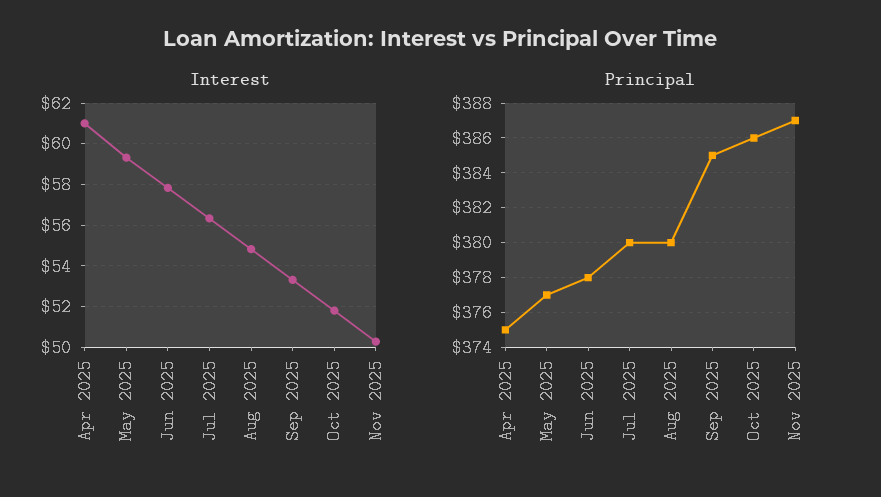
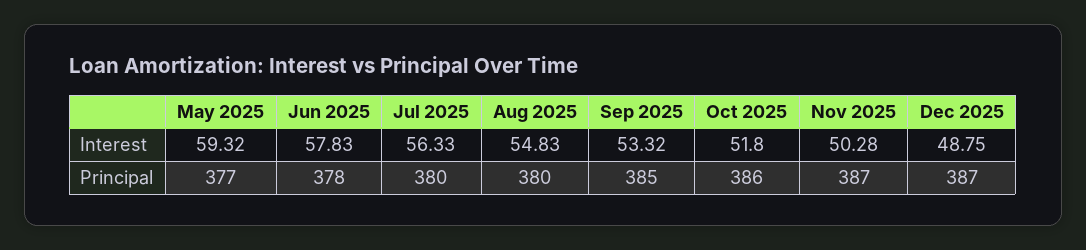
Interest, Apr 2025: 61 -> none
Principal, Apr 2025: 375 -> none
Interest, Dec 2025: none -> 48.75
Principal, Dec 2025: none -> 387

